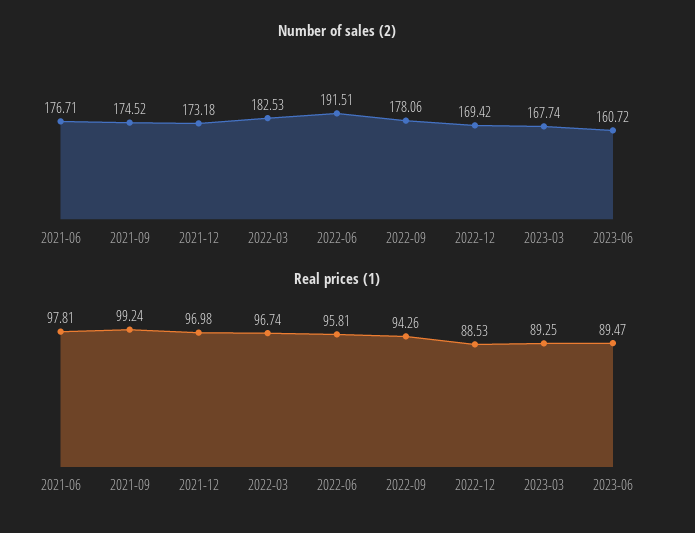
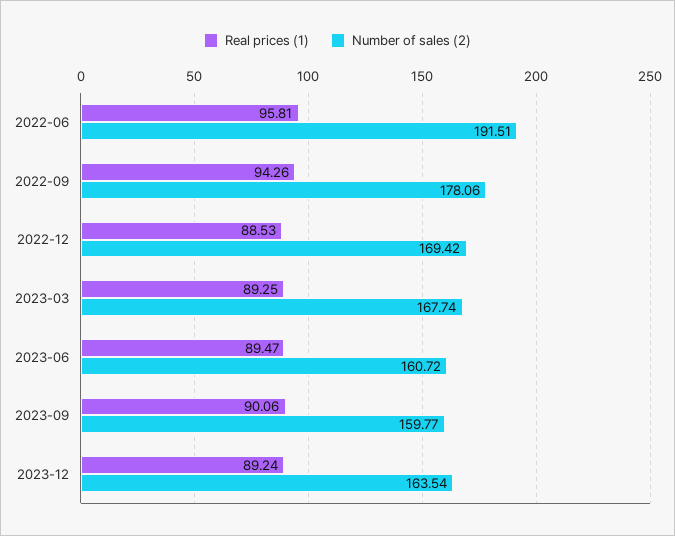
Number of sales (2), 2021-06: 176.71 -> none
Number of sales (2), 2021-09: 174.52 -> none
Number of sales (2), 2021-12: 173.18 -> none
Number of sales (2), 2022-03: 182.53 -> none
Real prices (1), 2021-06: 97.81 -> none
Real prices (1), 2021-09: 99.24 -> none
Real prices (1), 2021-12: 96.98 -> none
Real prices (1), 2022-03: 96.74 -> none
Real prices (1), 2023-09: none -> 90.06
Number of sales (2), 2023-09: none -> 159.77
Real prices (1), 2023-12: none -> 89.24
Number of sales (2), 2023-12: none -> 163.54

